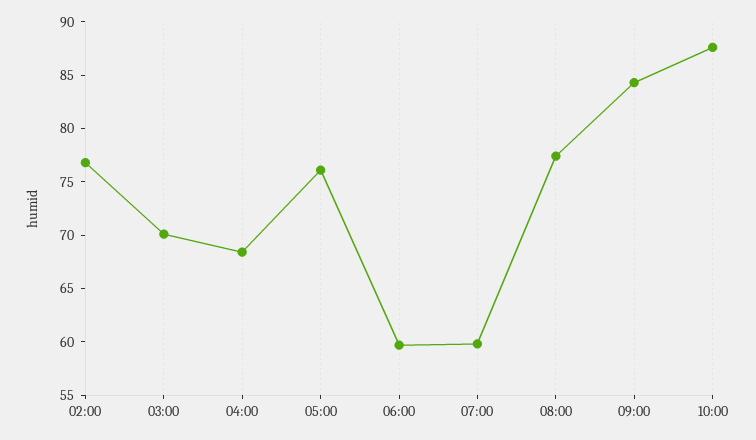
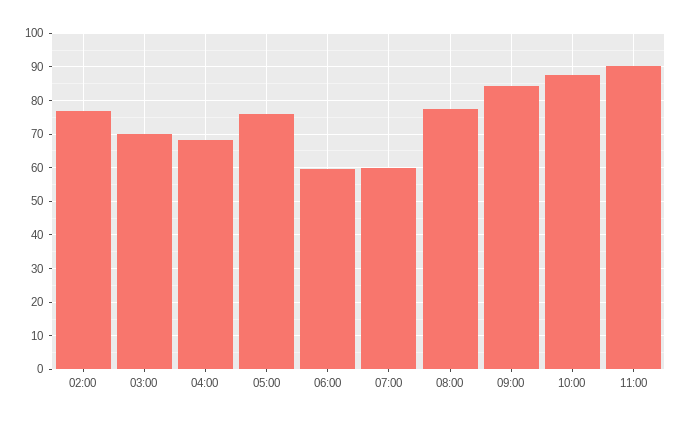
11:00: none -> 90

